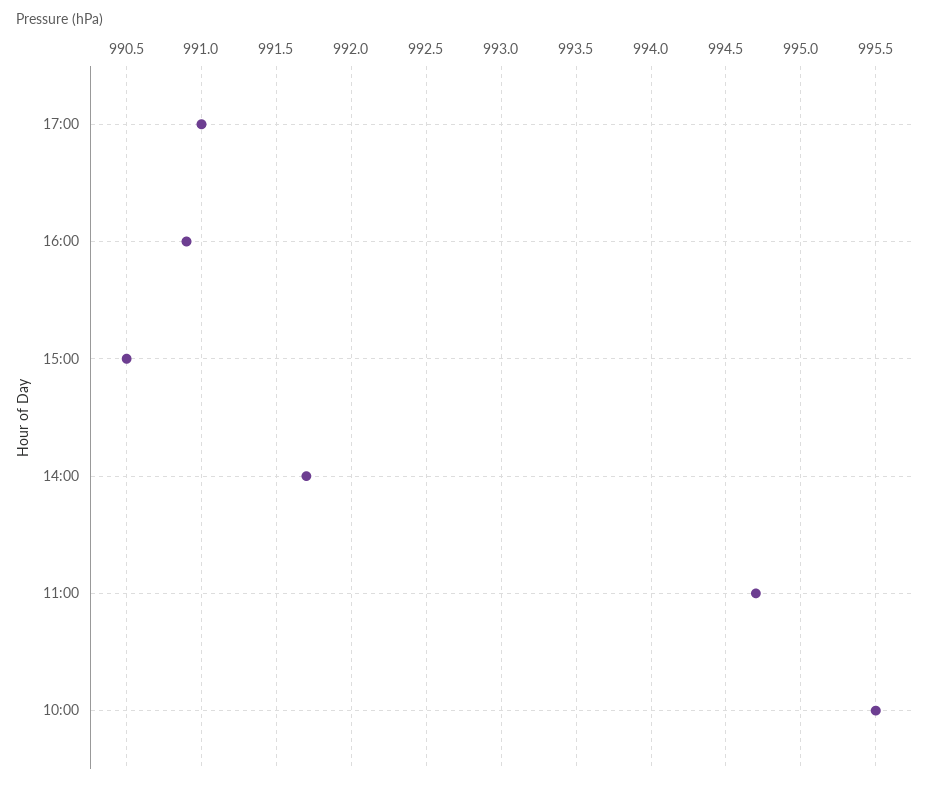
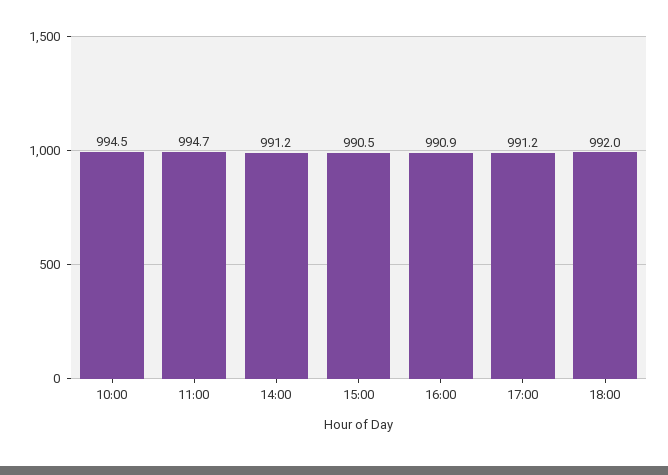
17:00: 991 -> 991.2
14:00: 991.7 -> 991.2
10:00: 995.5 -> 994.5
18:00: none -> 992

